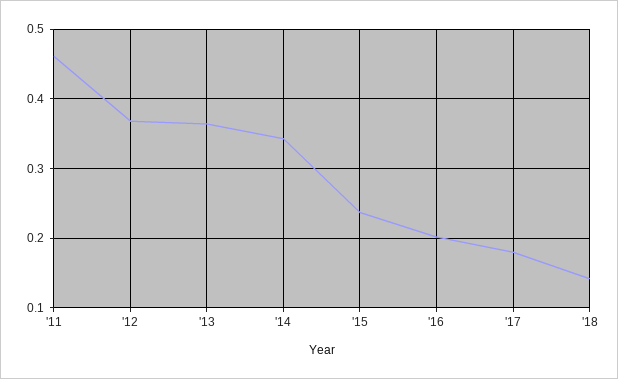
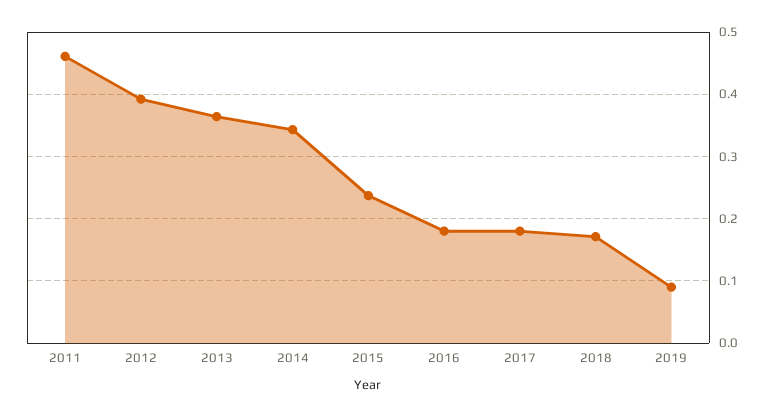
'12: 0.37 -> 0.39
'16: 0.2 -> 0.18
'18: 0.14 -> 0.17
2019: none -> 0.09

